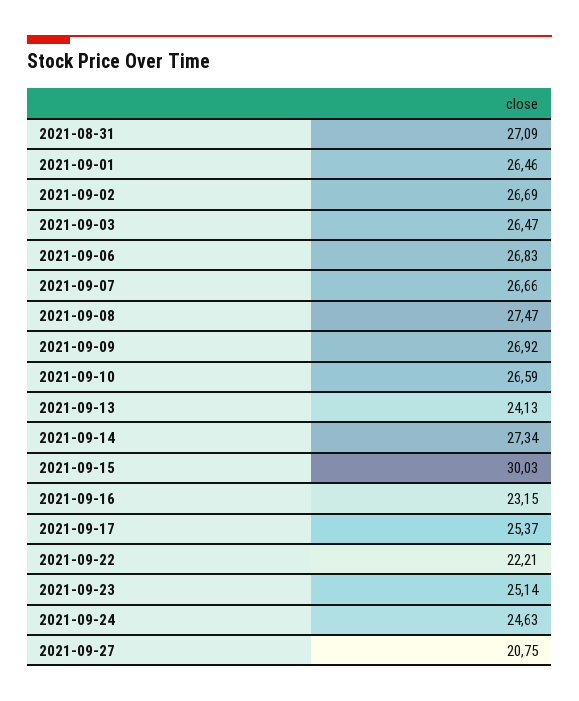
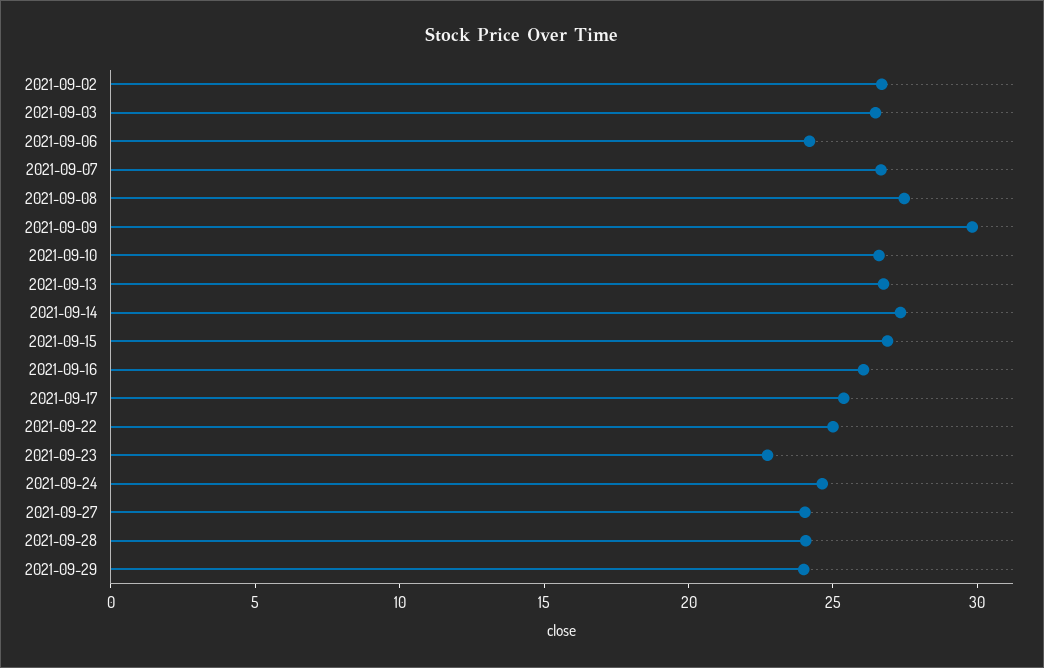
2021-08-31: 27.09 -> none
2021-09-01: 26.46 -> none
2021-09-06: 26.83 -> 24
2021-09-09: 26.92 -> 30
2021-09-13: 24.13 -> 27
2021-09-15: 30.03 -> 27
2021-09-16: 23.15 -> 26
2021-09-22: 22.21 -> 25
2021-09-23: 25.14 -> 23
2021-09-27: 20.75 -> 24
2021-09-28: none -> 24
2021-09-29: none -> 24

